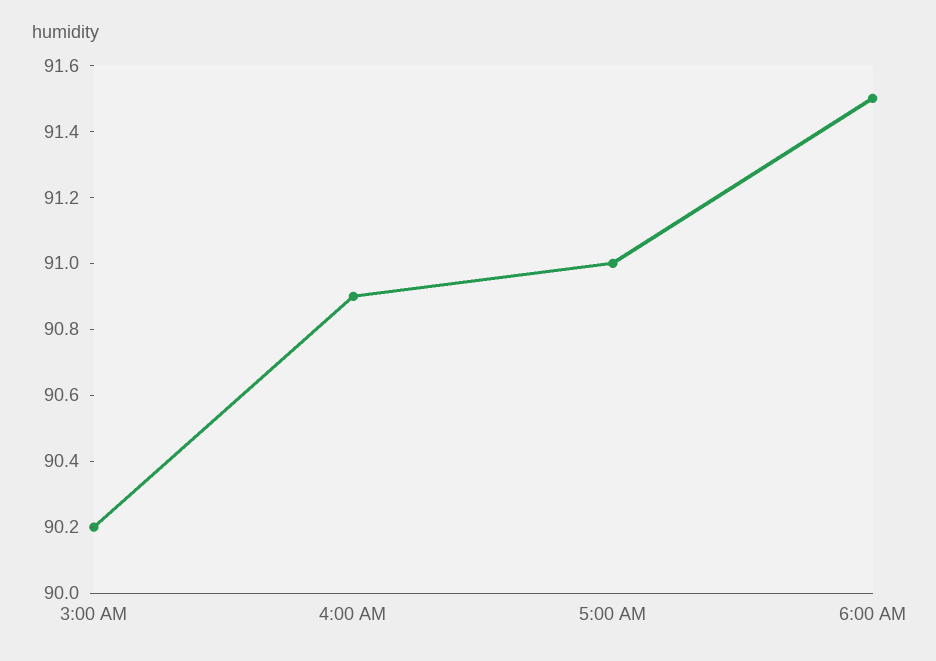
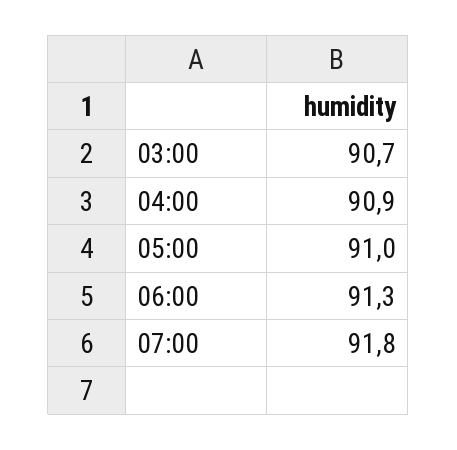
3:00 AM: 90.2 -> 90.7
6:00 AM: 91.5 -> 91.3
07:00: none -> 91.8

